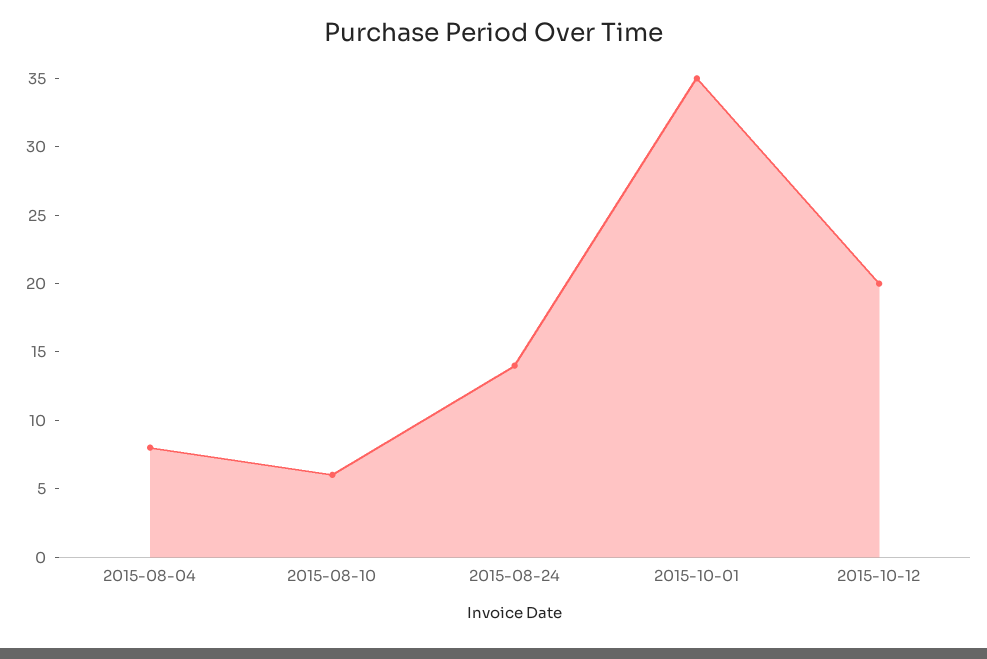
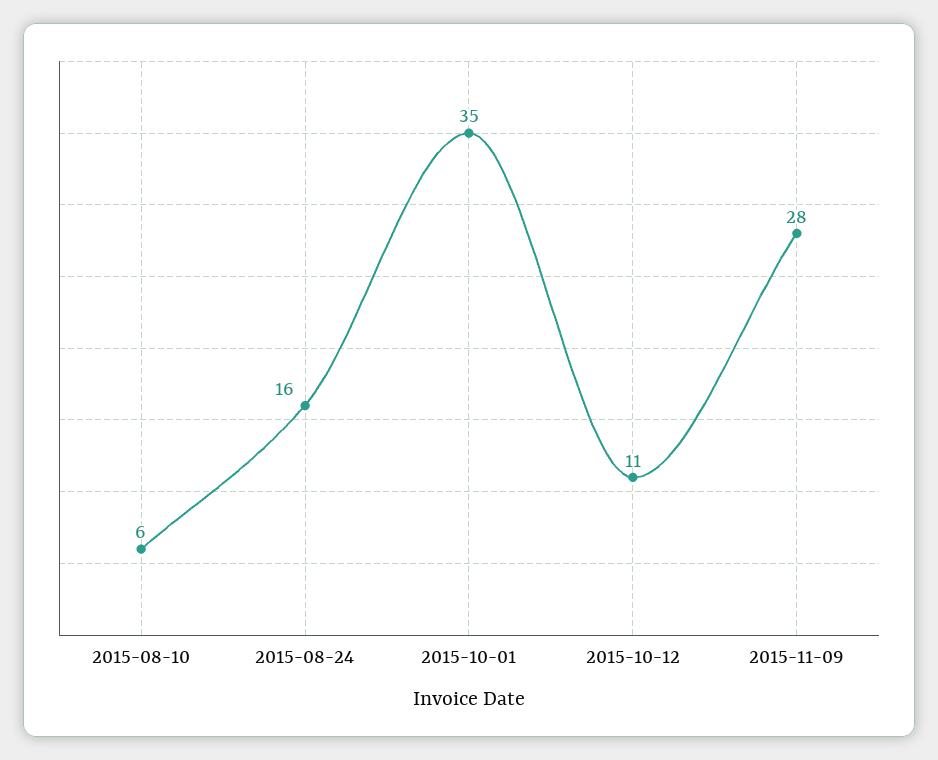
2015-08-04: 8 -> none
2015-08-24: 14 -> 16
2015-10-12: 20 -> 11
2015-11-09: none -> 28

